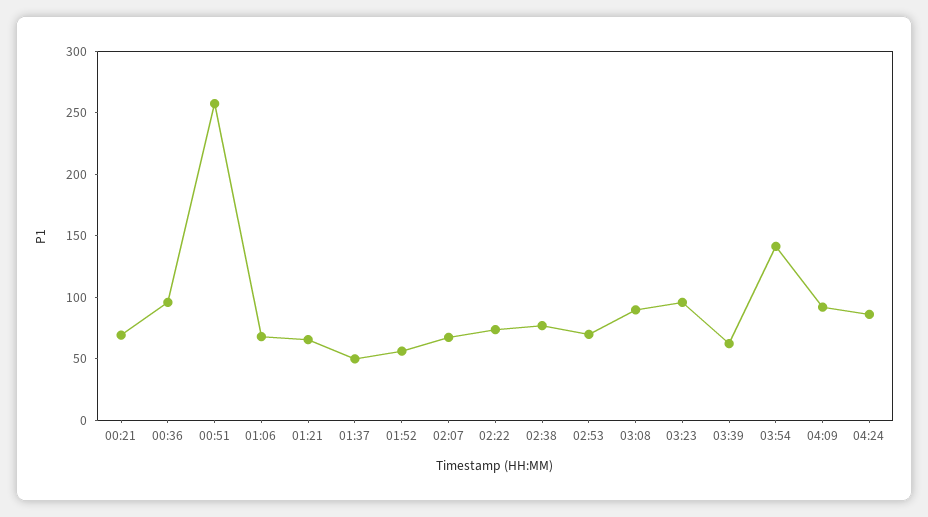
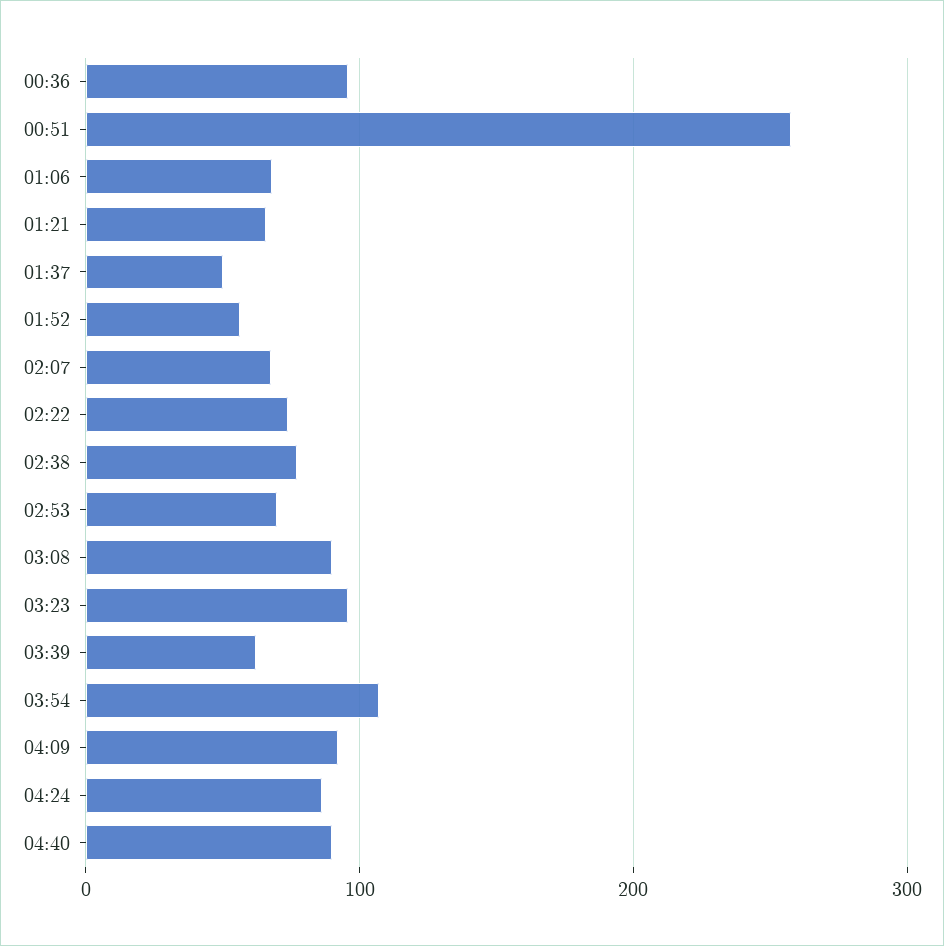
00:21: 70 -> none
03:54: 140 -> 110
04:40: none -> 90

